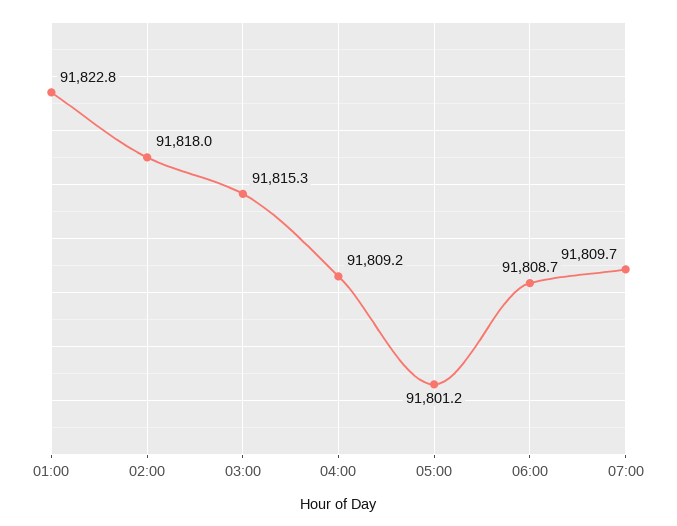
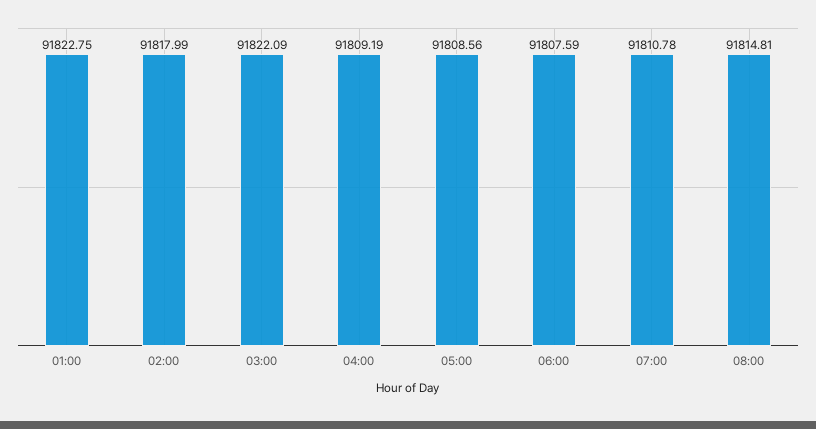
03:00: 91815.3 -> 91822.09
05:00: 91801.2 -> 91808.56
06:00: 91808.7 -> 91807.59
07:00: 91809.7 -> 91810.78
08:00: none -> 91814.81

